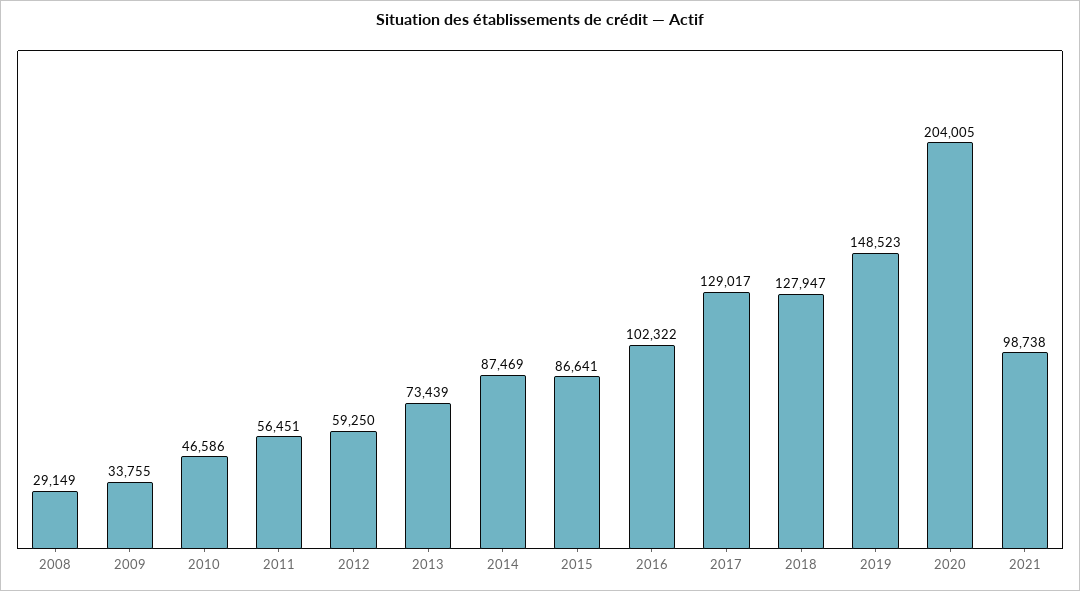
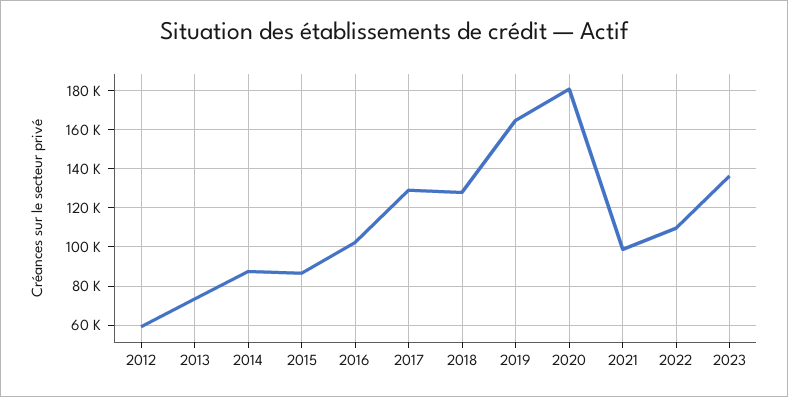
2008: 29149 -> none
2009: 33755 -> none
2010: 46586 -> none
2011: 56451 -> none
2019: 148523 -> 165000
2020: 204005 -> 180000
2022: none -> 110000
2023: none -> 135000

